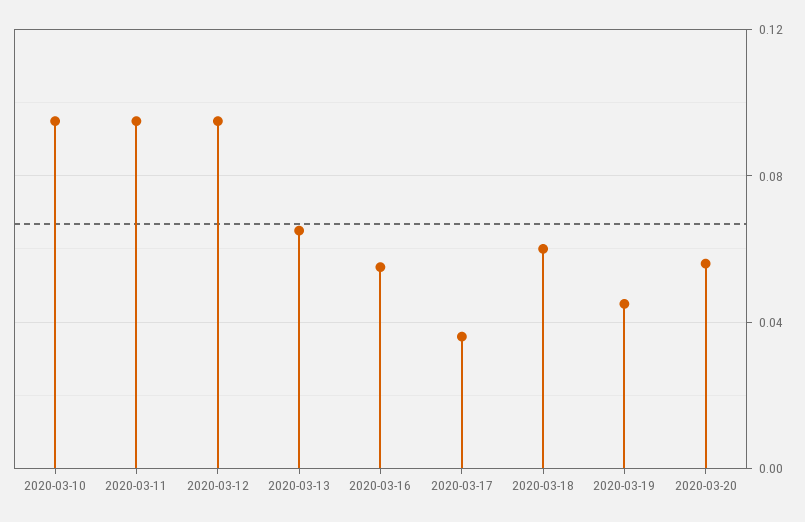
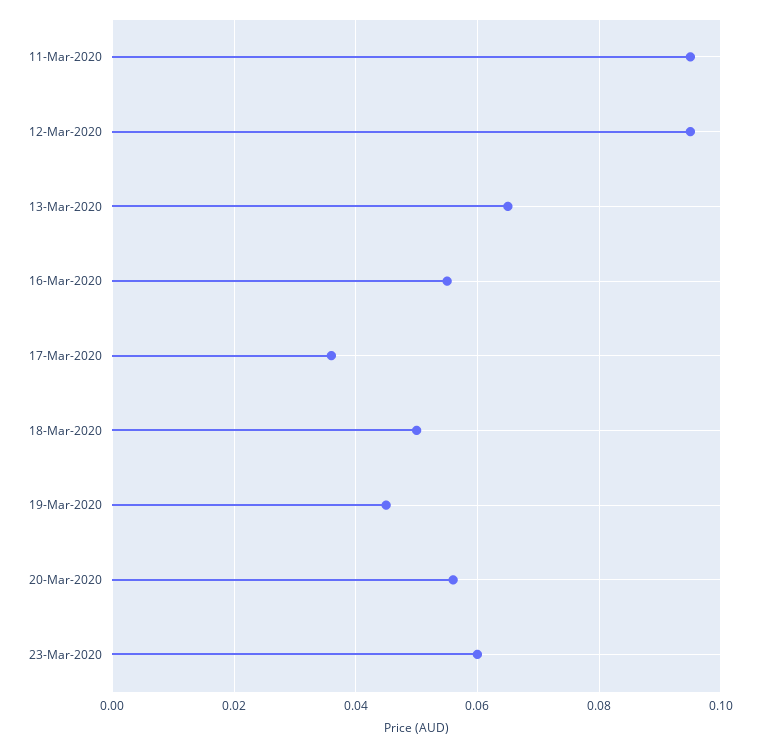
2020-03-10: 0.095 -> none
2020-03-18: 0.06 -> 0.05
23-Mar-2020: none -> 0.06

